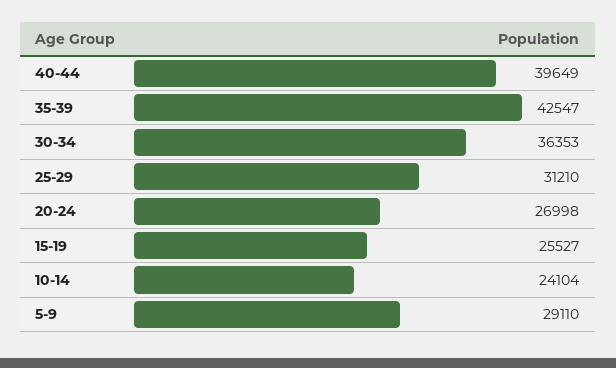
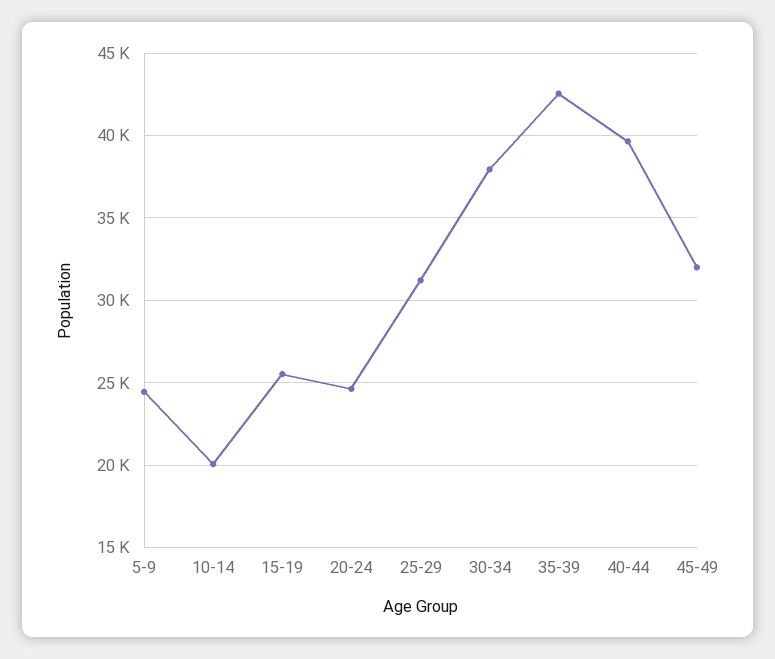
30-34: 36353 -> 38000
20-24: 26998 -> 24500
10-14: 24104 -> 20000
5-9: 29110 -> 24500
45-49: none -> 32000

